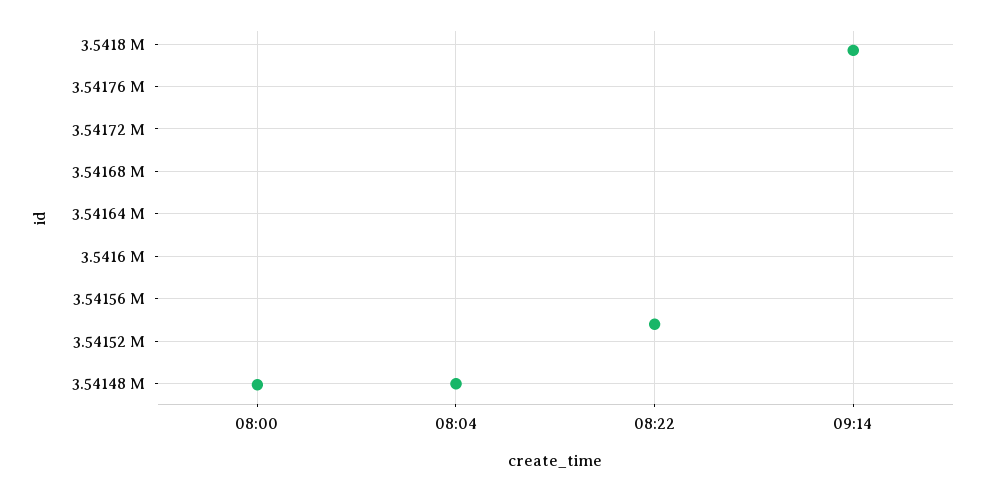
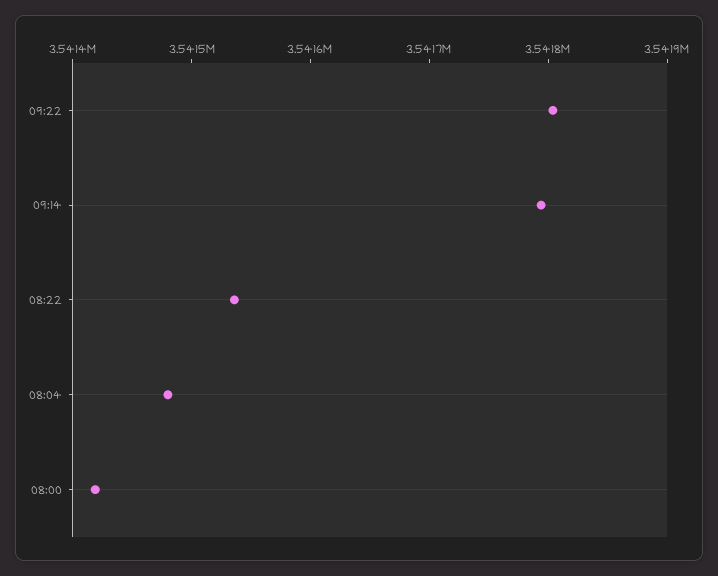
08:00: 3541480 -> 3541420
09:22: none -> 3541800

